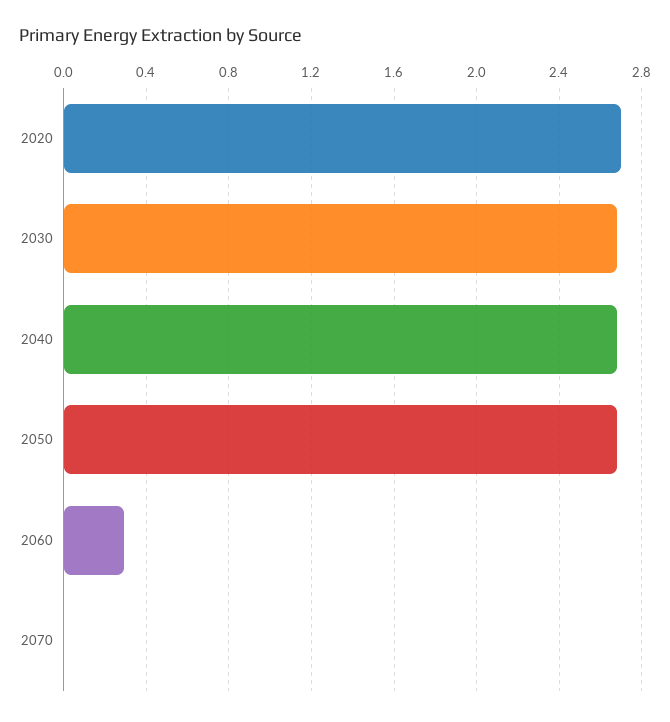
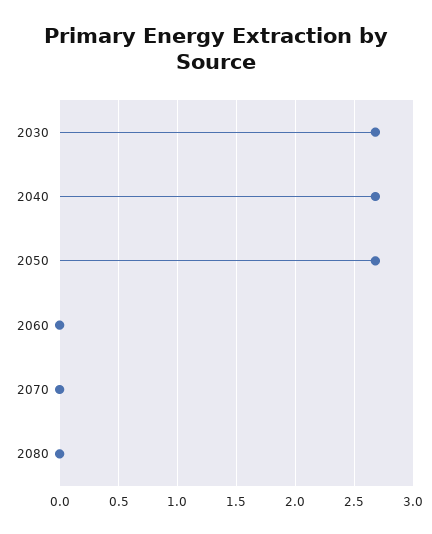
2020: 2.7 -> none
2060: 0.3 -> 0
2080: none -> 0

